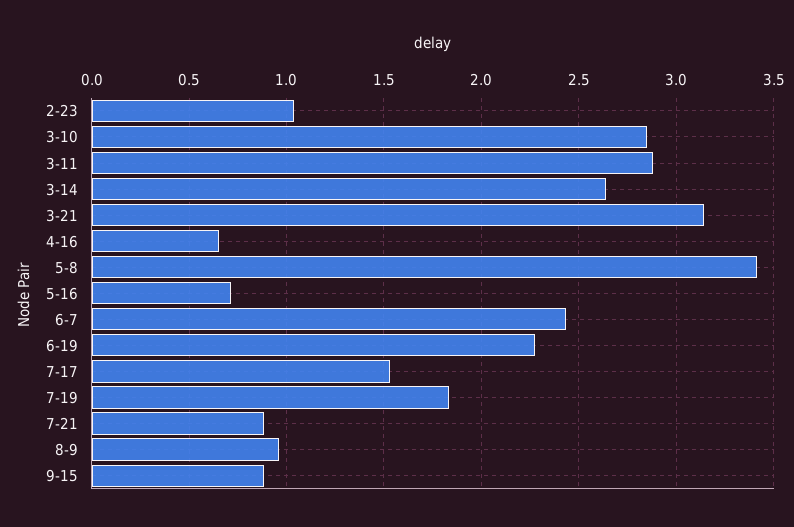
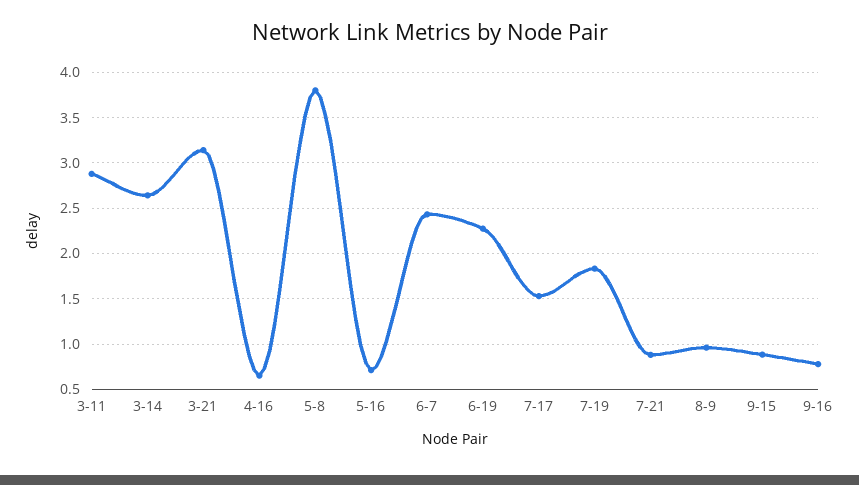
2-23: 1.05 -> none
3-10: 2.85 -> none
5-8: 3.4 -> 3.8
9-16: none -> 0.8

